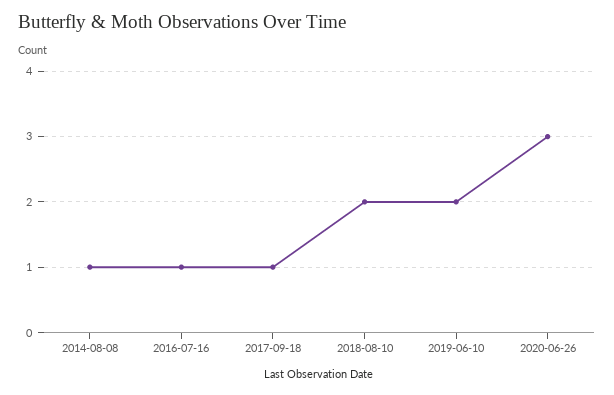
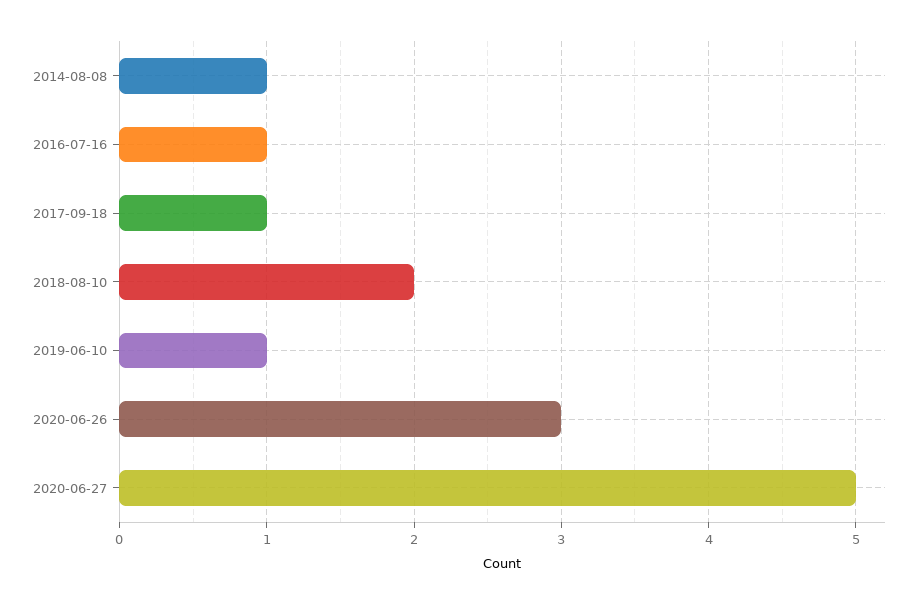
2019-06-10: 2 -> 1
2020-06-27: none -> 5

